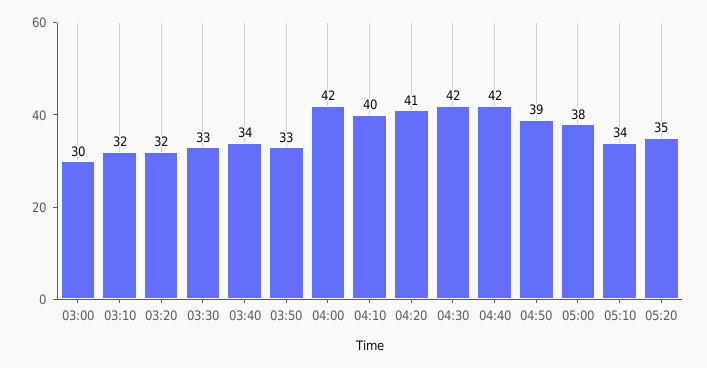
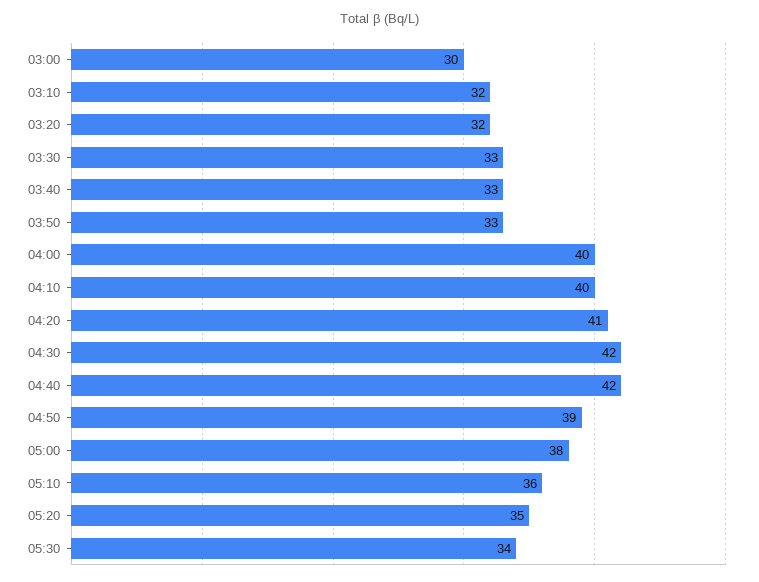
03:40: 34 -> 33
04:00: 42 -> 40
05:10: 34 -> 36
05:30: none -> 34

